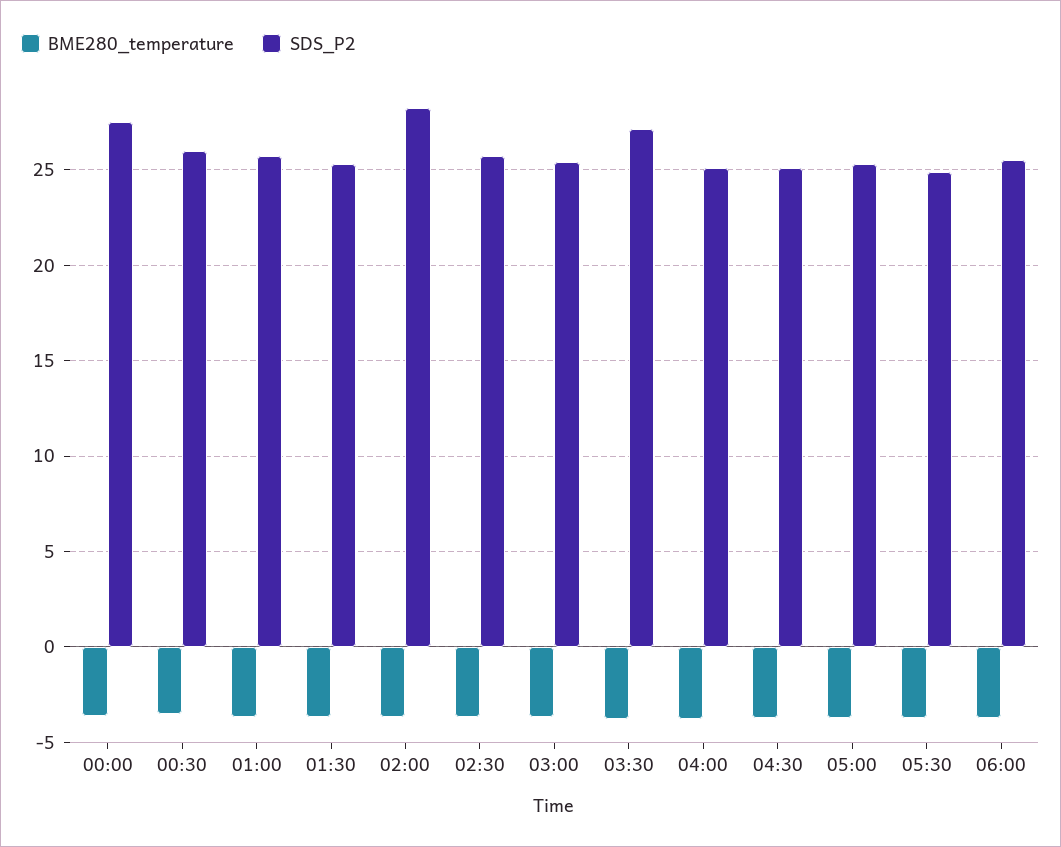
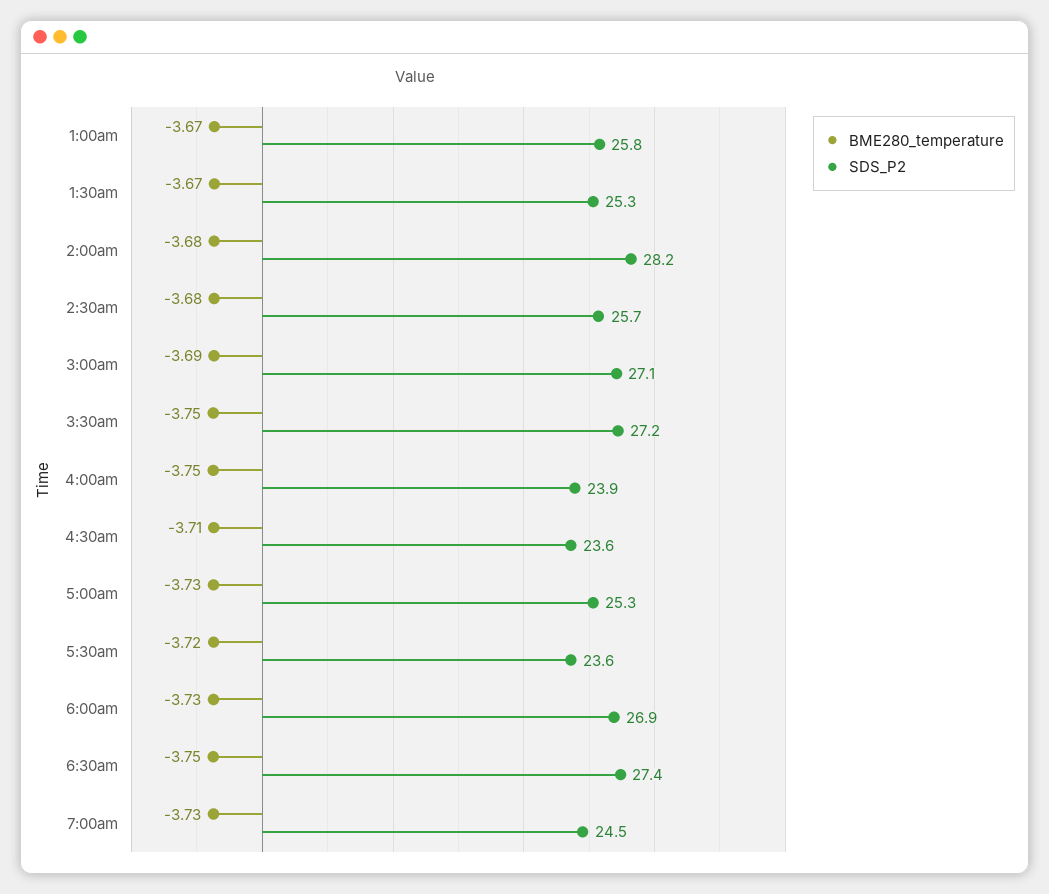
BME280_temperature, 00:00: -3.5 -> none
SDS_P2, 00:00: 27.5 -> none
BME280_temperature, 00:30: -3.5 -> none
SDS_P2, 00:30: 26 -> none
SDS_P2, 03:00: 25.5 -> 27.1
SDS_P2, 04:00: 25 -> 23.9
SDS_P2, 04:30: 25 -> 23.6
SDS_P2, 05:30: 25 -> 23.6
SDS_P2, 06:00: 25.5 -> 26.9
BME280_temperature, 6:30am: none -> -3.75
SDS_P2, 6:30am: none -> 27.4
BME280_temperature, 7:00am: none -> -3.73
SDS_P2, 7:00am: none -> 24.5

